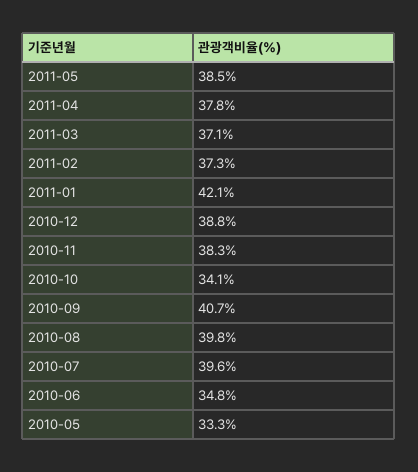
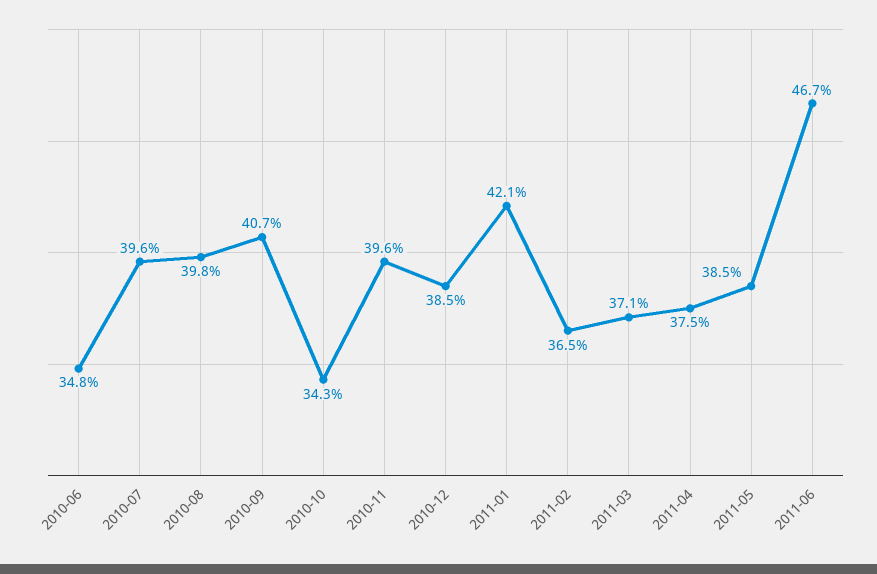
2011-04: 37.8 -> 37.5
2011-02: 37.3 -> 36.5
2010-12: 38.8 -> 38.5
2010-11: 38.3 -> 39.6
2010-10: 34.1 -> 34.3
2010-05: 33.3 -> none
2011-06: none -> 46.7

